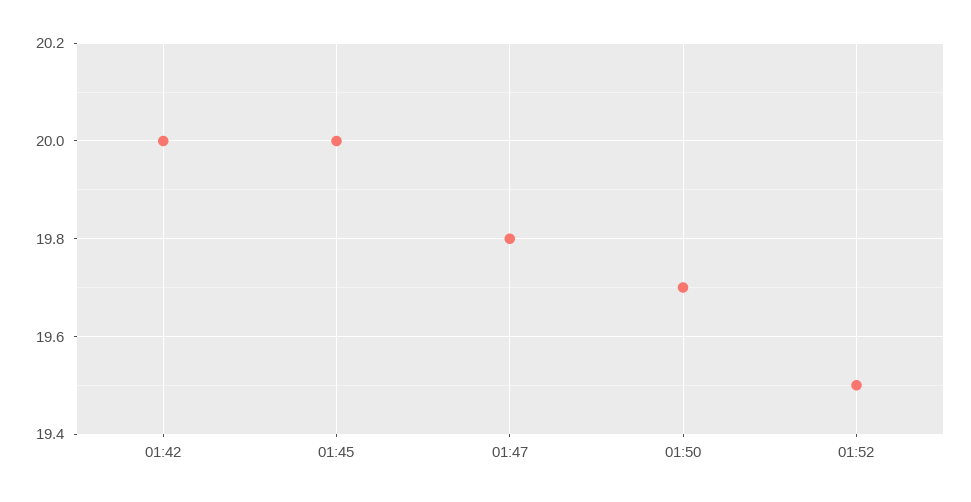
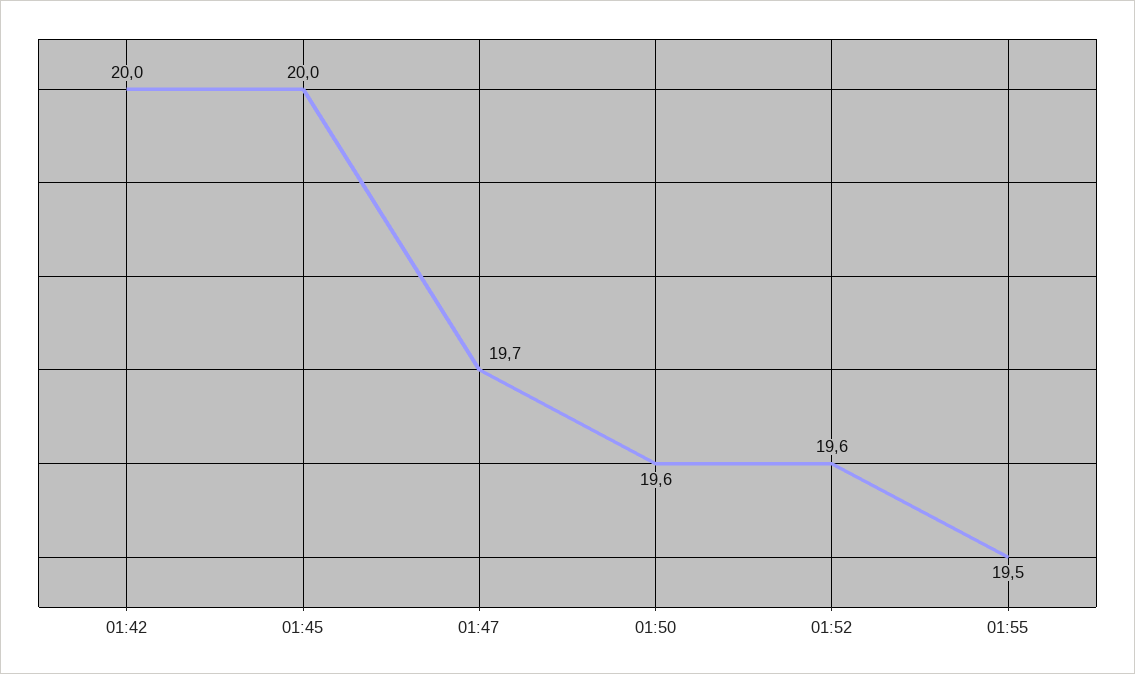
01:47: 19.8 -> 19.7
01:50: 19.7 -> 19.6
01:52: 19.5 -> 19.6
01:55: none -> 19.5

